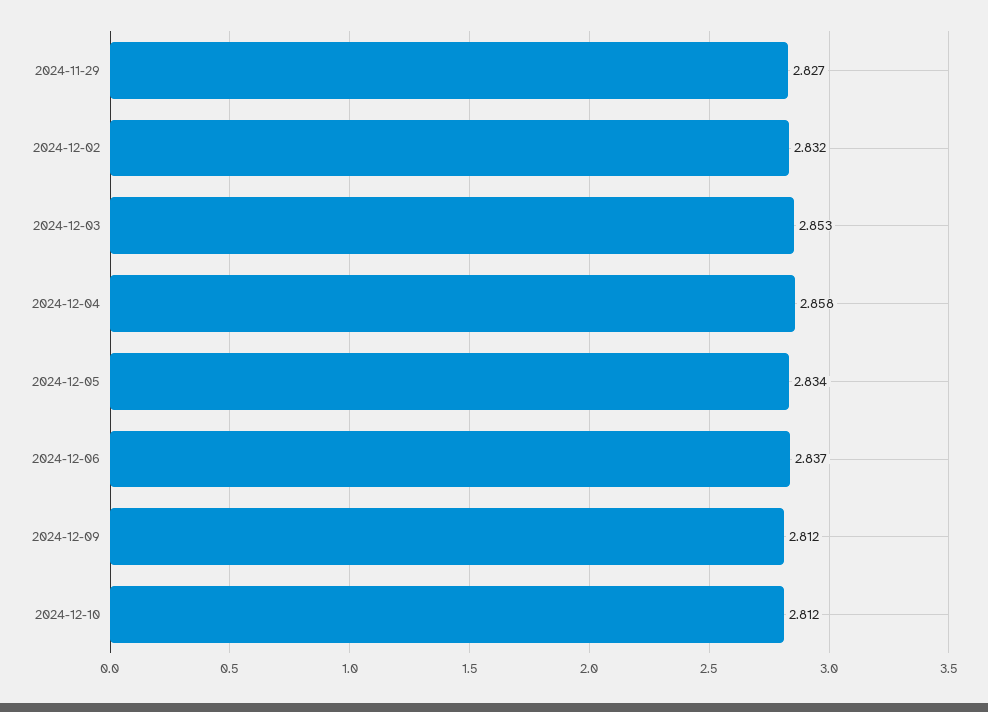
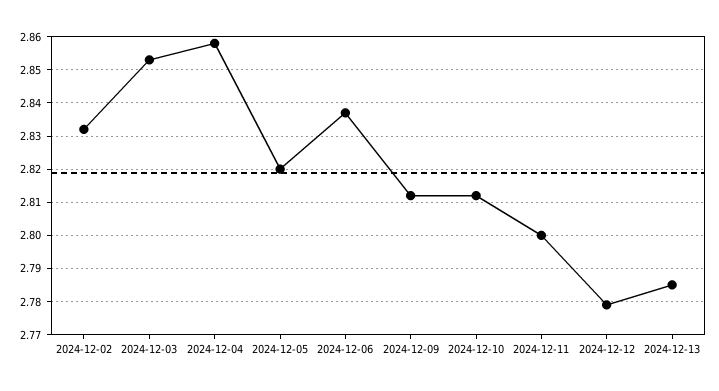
2024-11-29: 2.827 -> none
2024-12-05: 2.834 -> 2.82
2024-12-11: none -> 2.8
2024-12-12: none -> 2.78
2024-12-13: none -> 2.785

